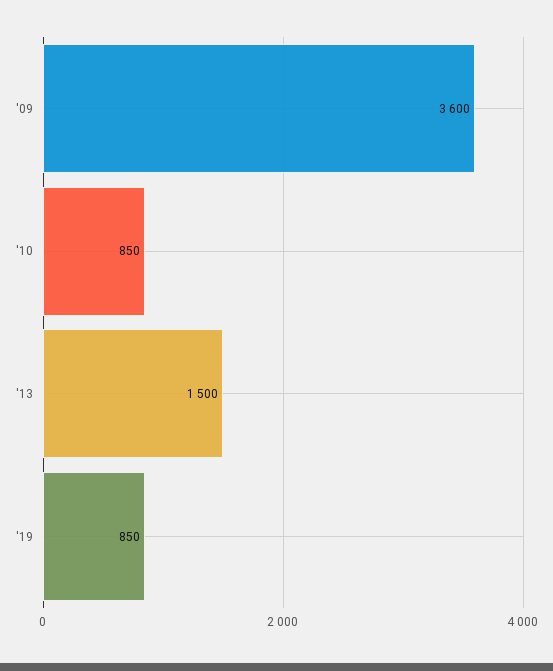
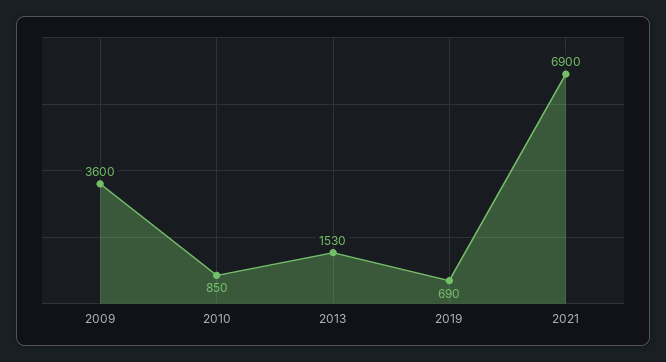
'13: 1500 -> 1530
'19: 850 -> 690
2021: none -> 6900

